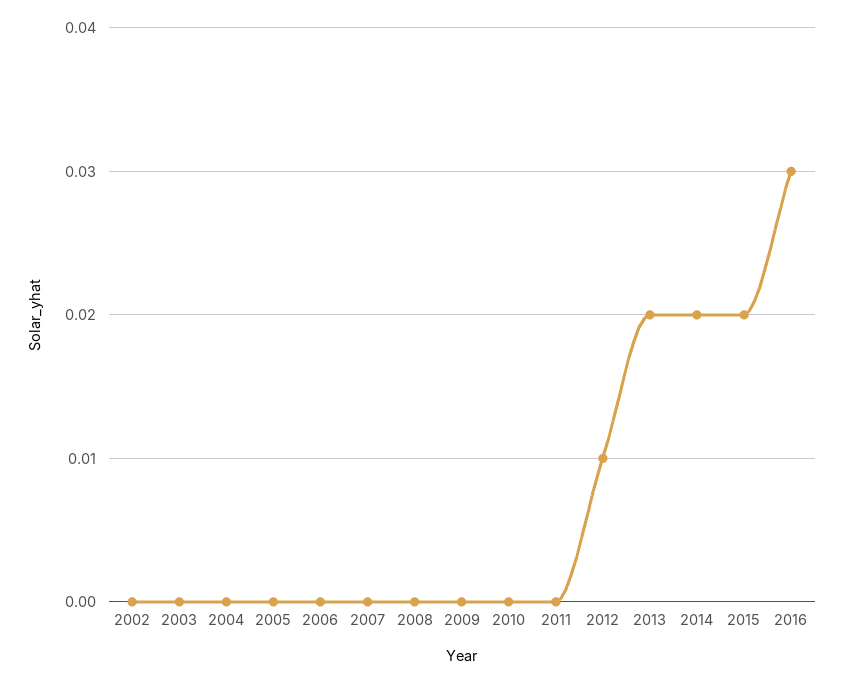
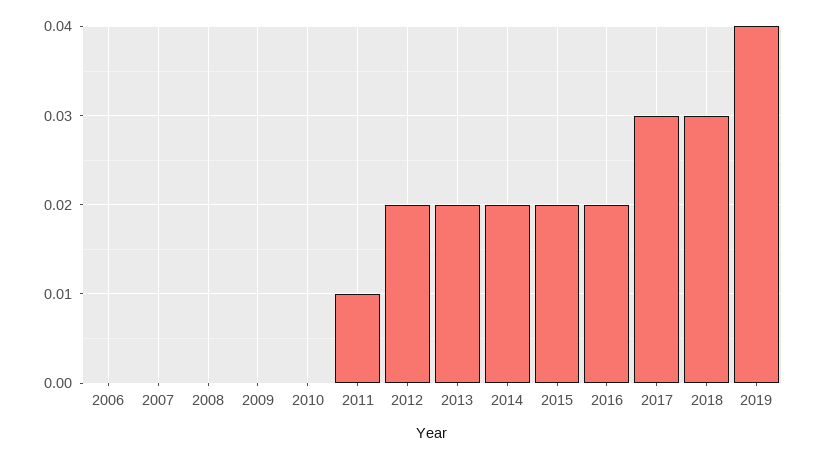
2002: 0 -> none
2003: 0 -> none
2004: 0 -> none
2005: 0 -> none
2011: 0 -> 0.01
2012: 0.01 -> 0.02
2016: 0.03 -> 0.02
2017: none -> 0.03
2018: none -> 0.03
2019: none -> 0.04

